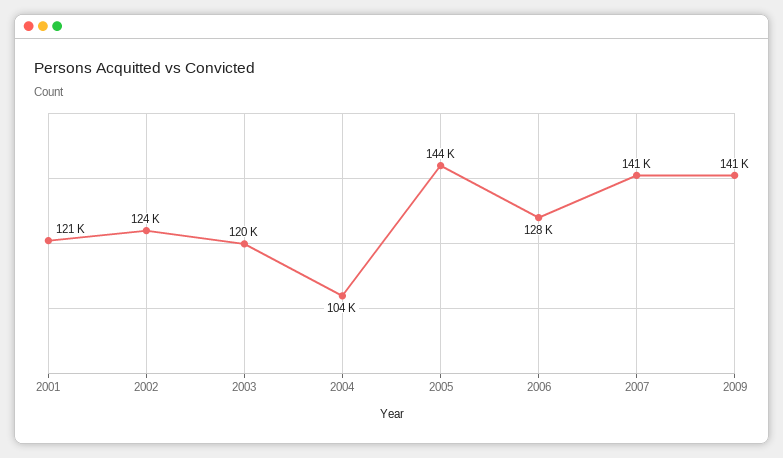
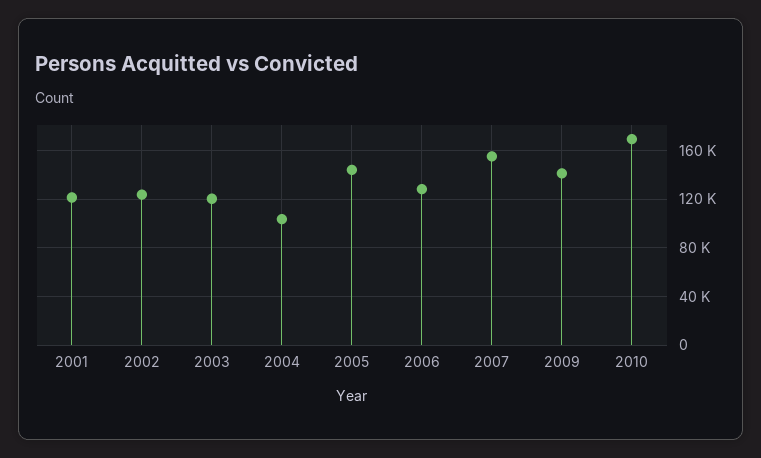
2007: 141000 -> 155000
2010: none -> 170000

